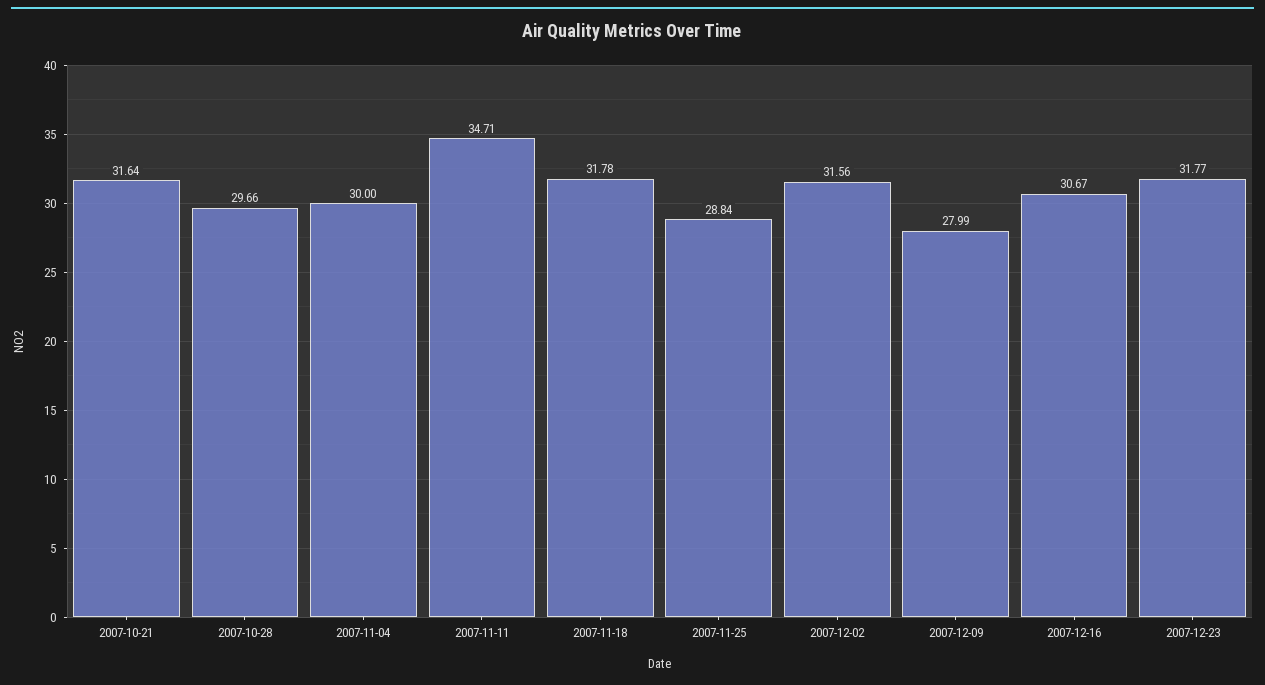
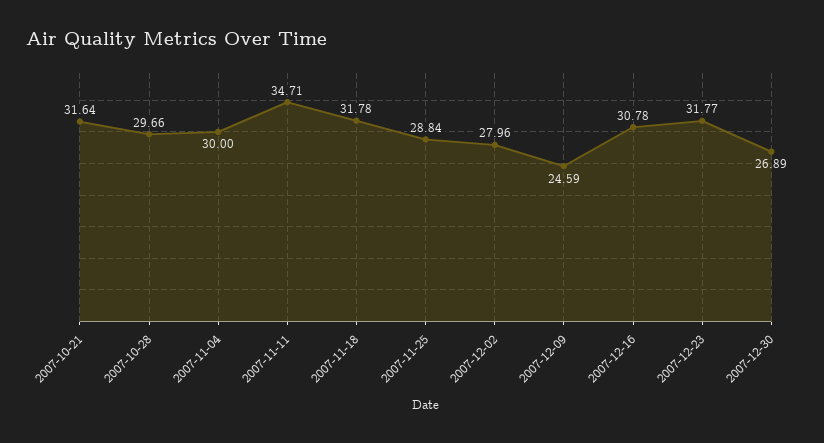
2007-12-02: 31.56 -> 27.96
2007-12-09: 27.99 -> 24.59
2007-12-16: 30.67 -> 30.78
2007-12-30: none -> 26.89

